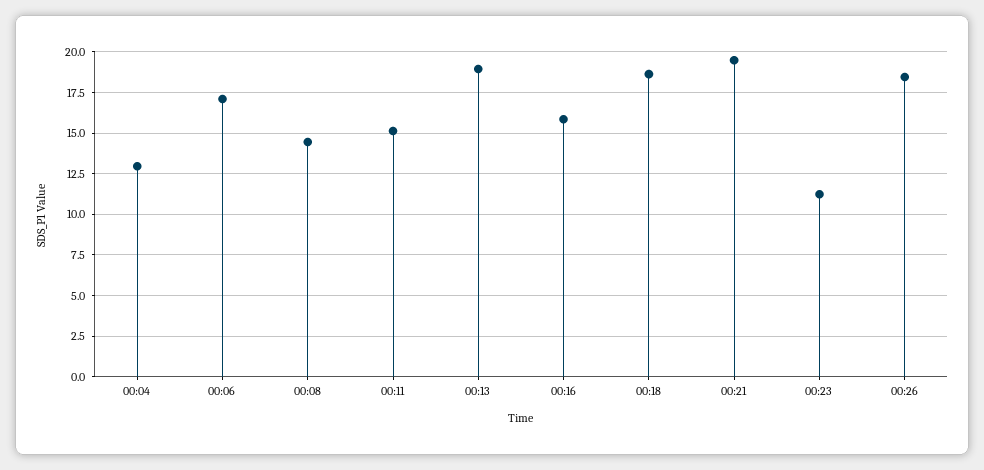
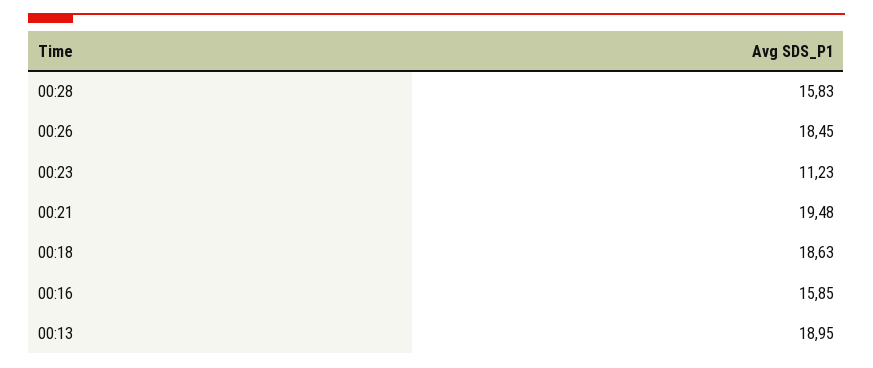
00:04: 13 -> none
00:06: 17 -> none
00:08: 14.5 -> none
00:11: 15 -> none
00:28: none -> 15.83

